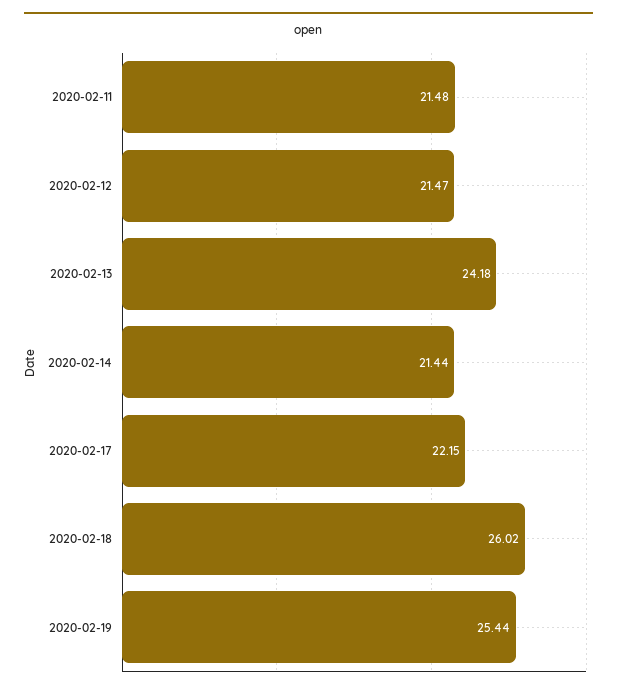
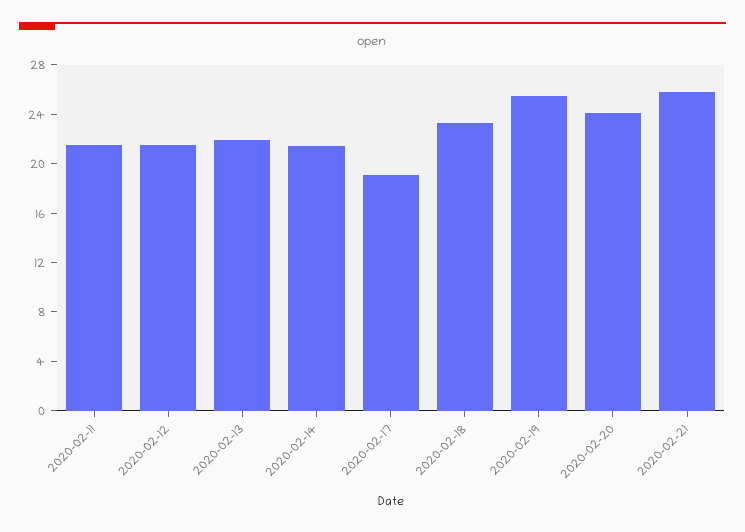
2020-02-13: 24.18 -> 22
2020-02-17: 22.15 -> 19
2020-02-18: 26.02 -> 23
2020-02-20: none -> 24
2020-02-21: none -> 26

